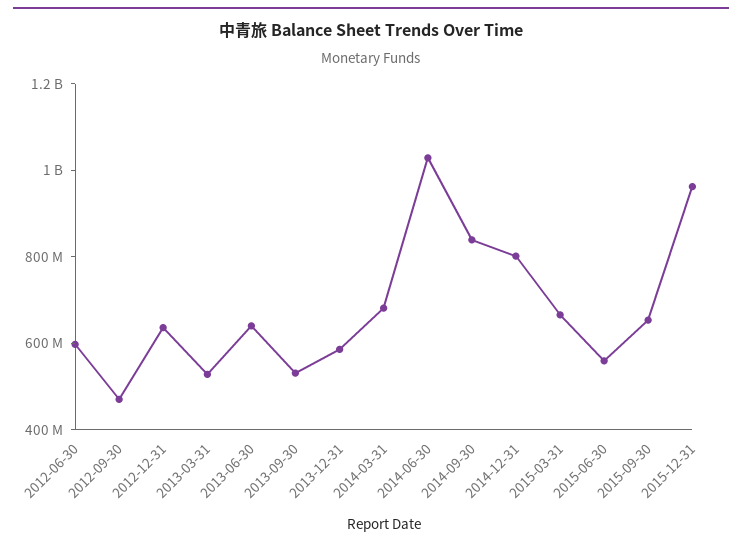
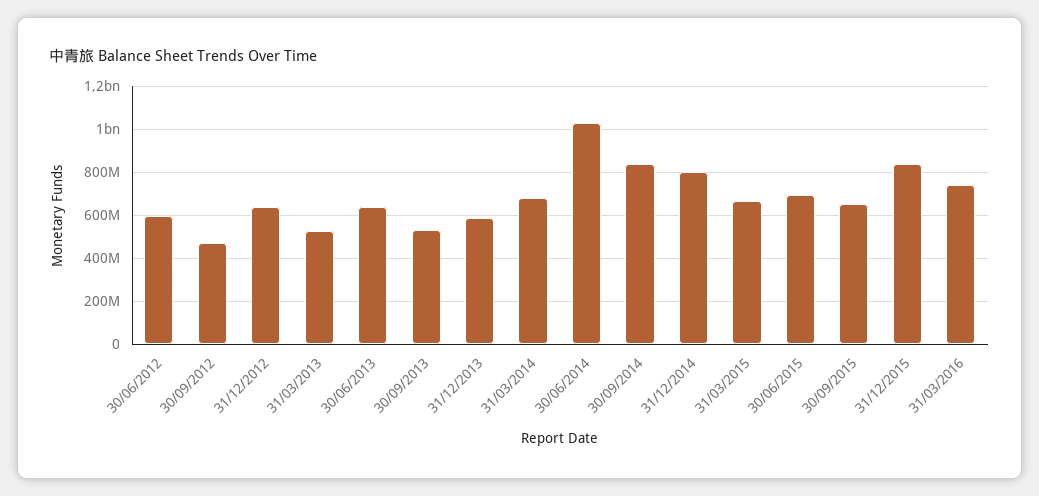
2015-06-30: 550000000 -> 700000000
2015-12-31: 950000000 -> 850000000
31/03/2016: none -> 750000000

